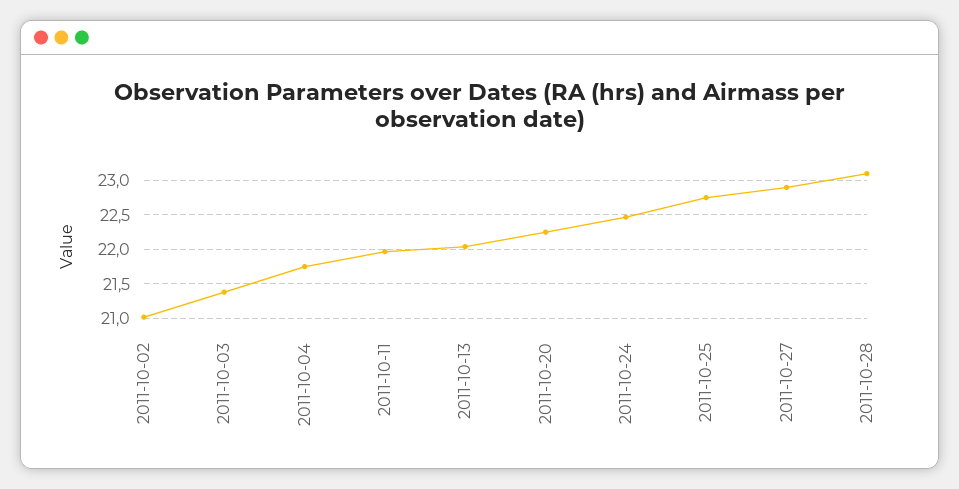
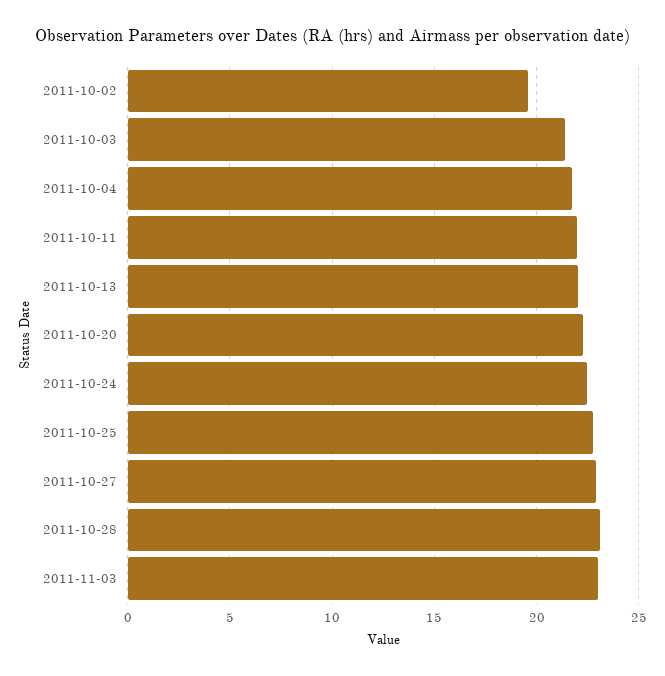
2011-10-02: 21 -> 19.5
2011-11-03: none -> 23

